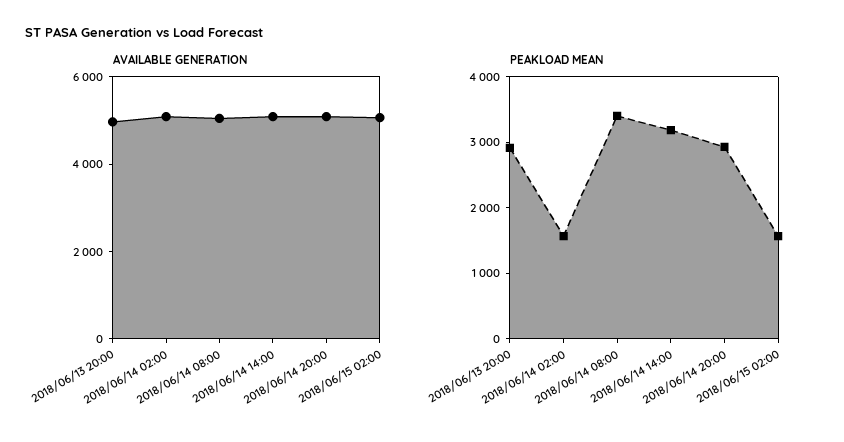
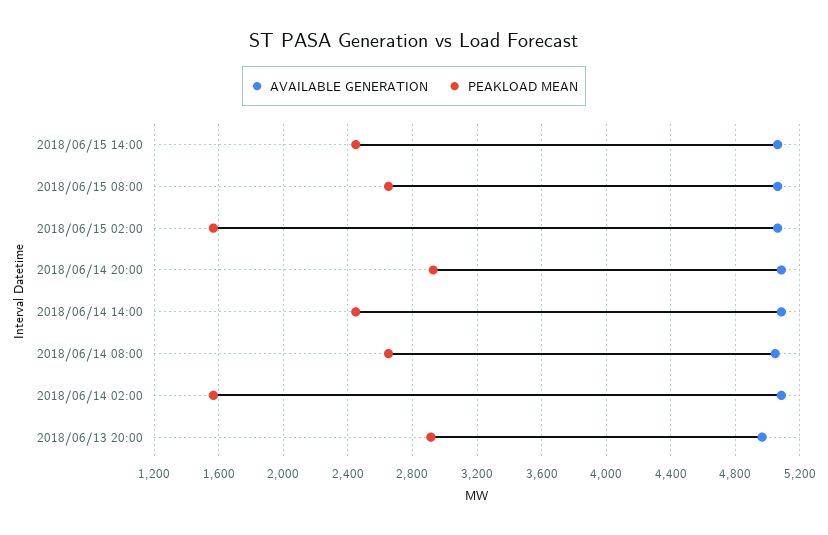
PEAKLOAD MEAN, 2018/06/14 08:00: 3400 -> 2650
PEAKLOAD MEAN, 2018/06/14 14:00: 3200 -> 2450
AVAILABLE GENERATION, 2018/06/15 14:00: none -> 5050
PEAKLOAD MEAN, 2018/06/15 14:00: none -> 2450
AVAILABLE GENERATION, 2018/06/15 08:00: none -> 5050
PEAKLOAD MEAN, 2018/06/15 08:00: none -> 2650

